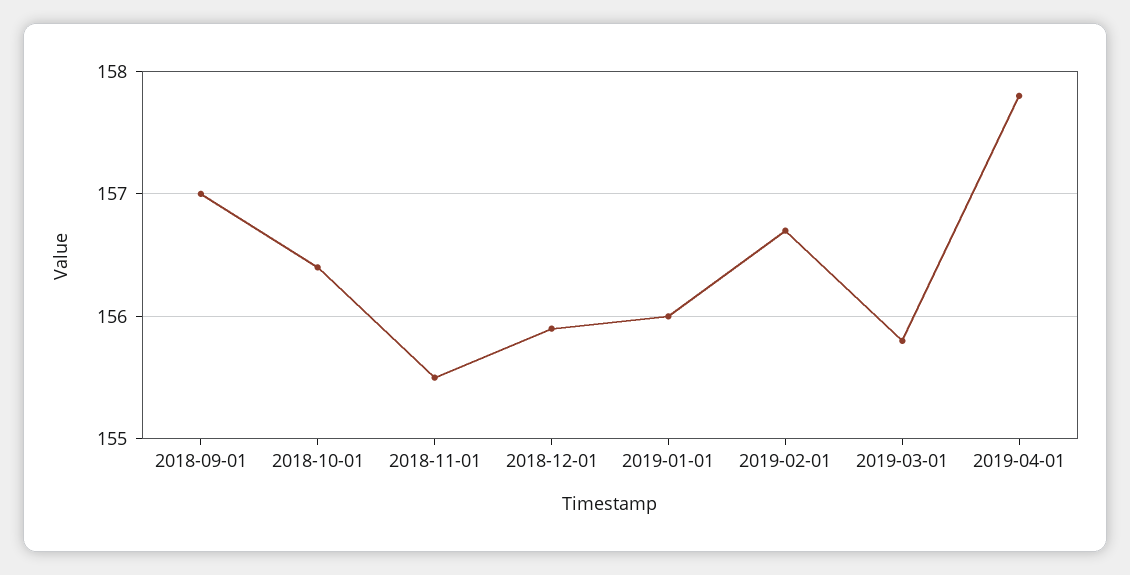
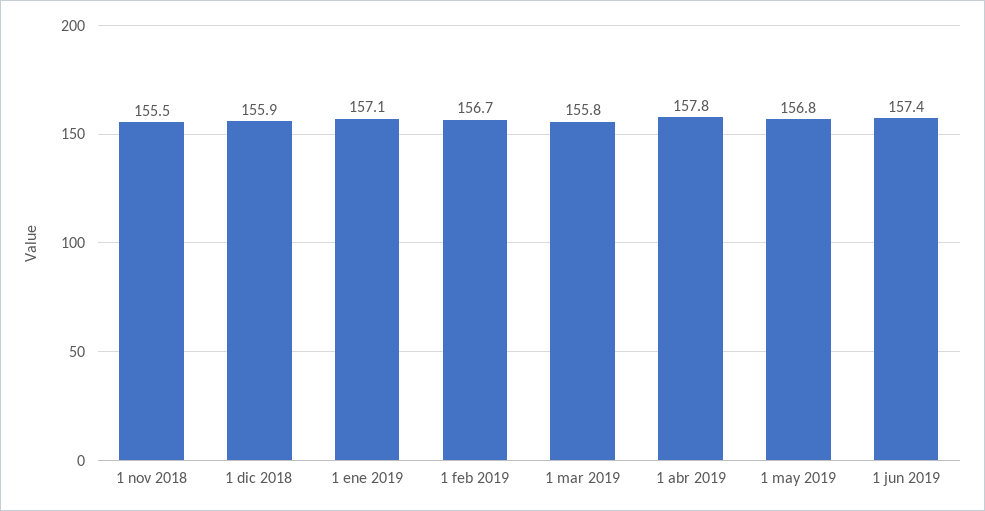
2018-09-01: 157 -> none
2018-10-01: 156.4 -> none
2019-01-01: 156 -> 157.1
1 may 2019: none -> 156.8
1 jun 2019: none -> 157.4

